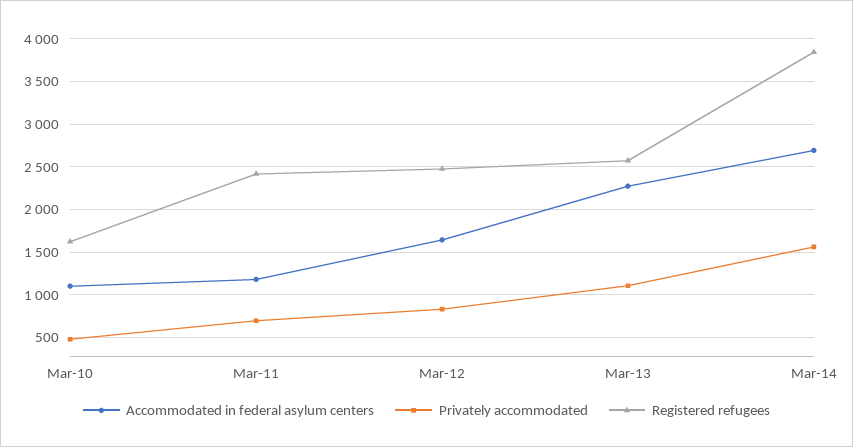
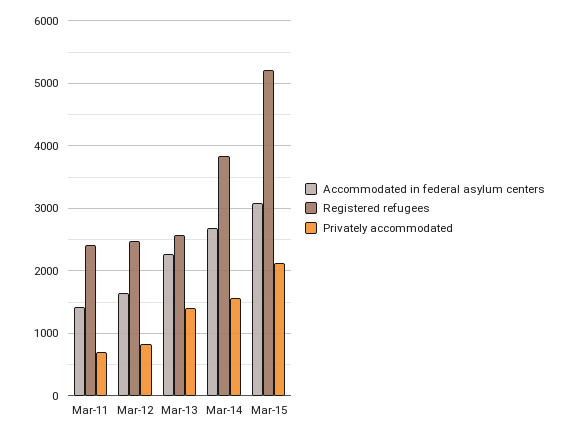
Accommodated in federal asylum centers, Mar-10: 1100 -> none
Privately accommodated, Mar-10: 500 -> none
Registered refugees, Mar-10: 1600 -> none
Accommodated in federal asylum centers, Mar-11: 1200 -> 1400
Privately accommodated, Mar-13: 1100 -> 1400
Accommodated in federal asylum centers, Mar-15: none -> 3100
Registered refugees, Mar-15: none -> 5200
Privately accommodated, Mar-15: none -> 2100

